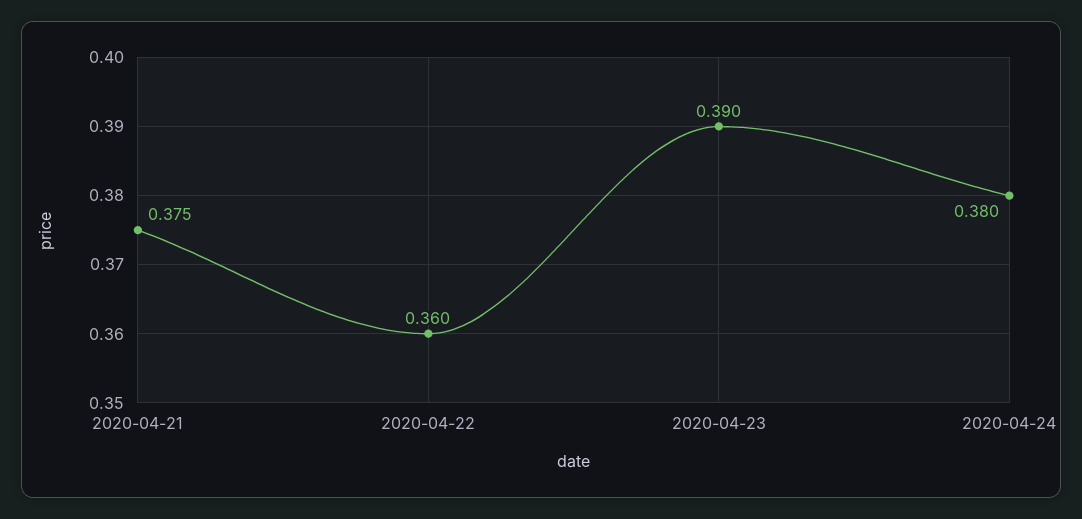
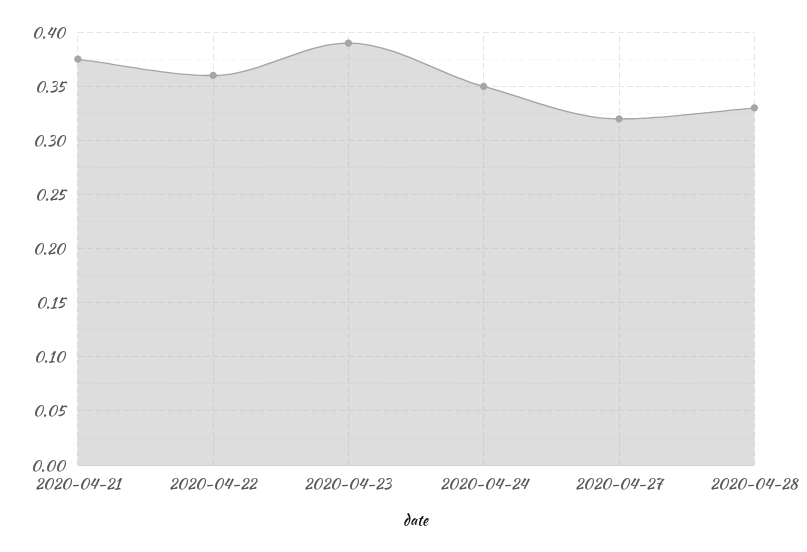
2020-04-24: 0.38 -> 0.35
2020-04-27: none -> 0.32
2020-04-28: none -> 0.33

